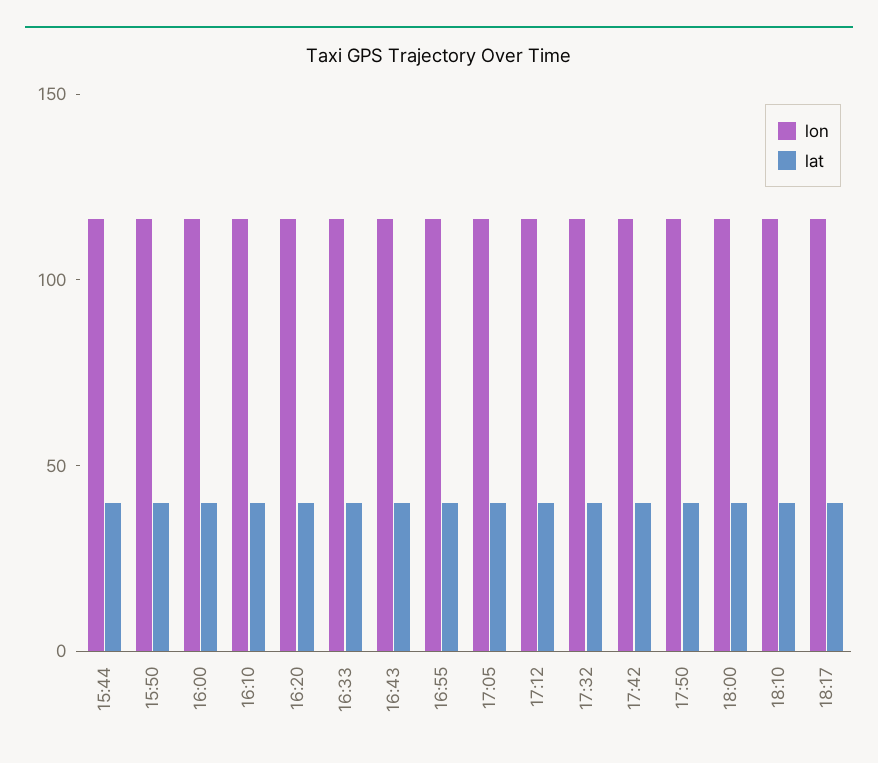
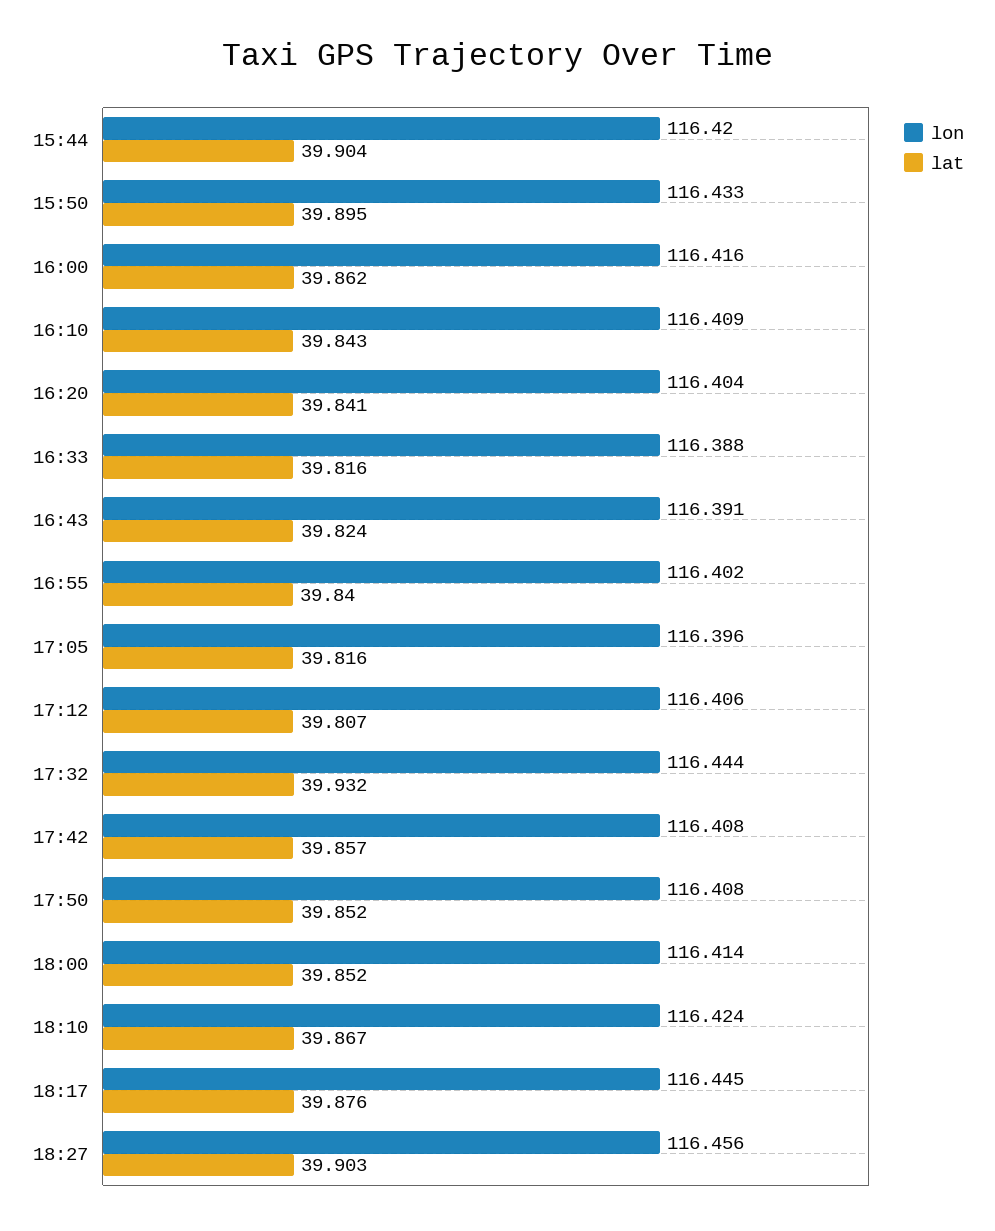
lon, 18:27: none -> 116.456
lat, 18:27: none -> 39.903

